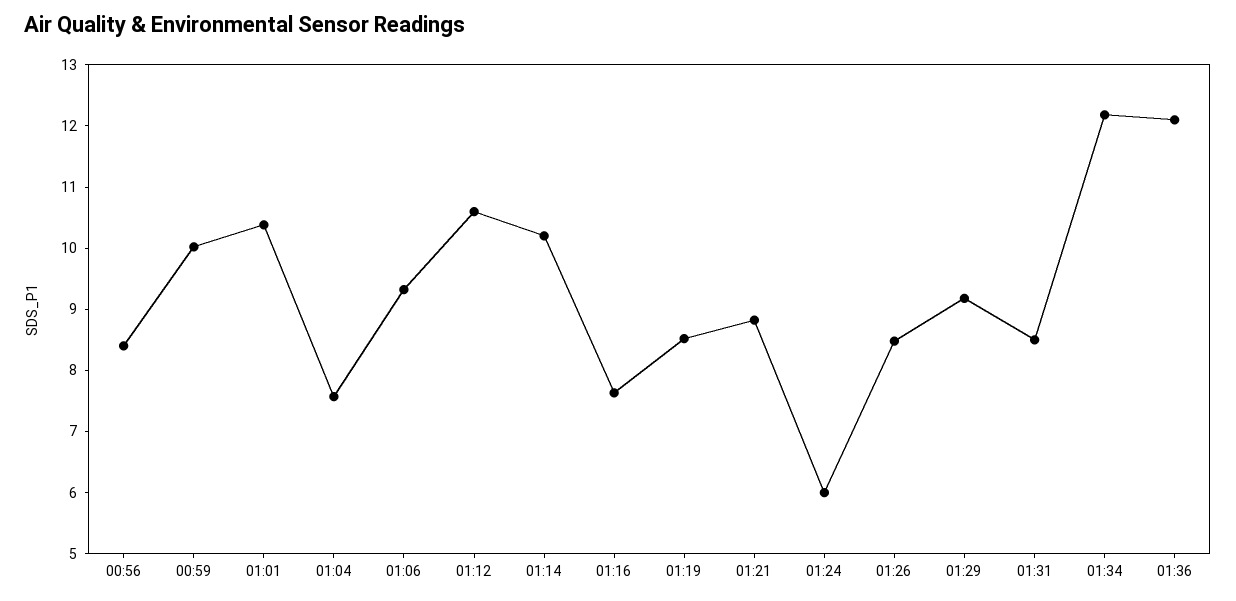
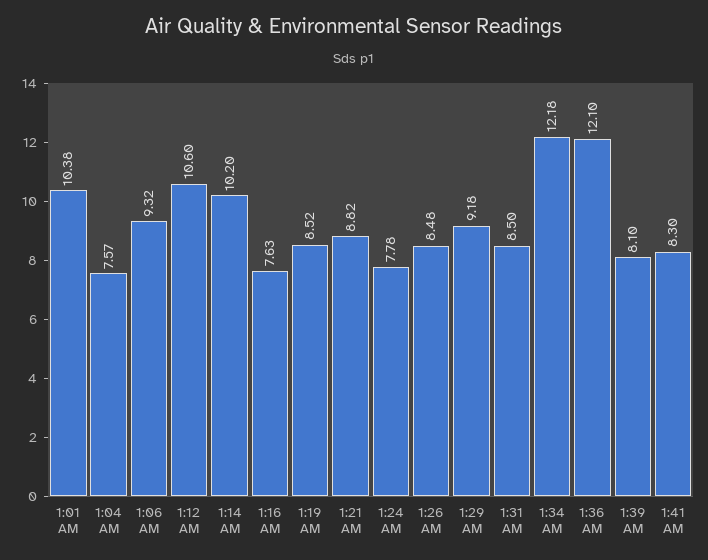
00:56: 8.4 -> none
00:59: 10 -> none
01:24: 6 -> 7.78
1:39 AM: none -> 8.1
1:41 AM: none -> 8.3

